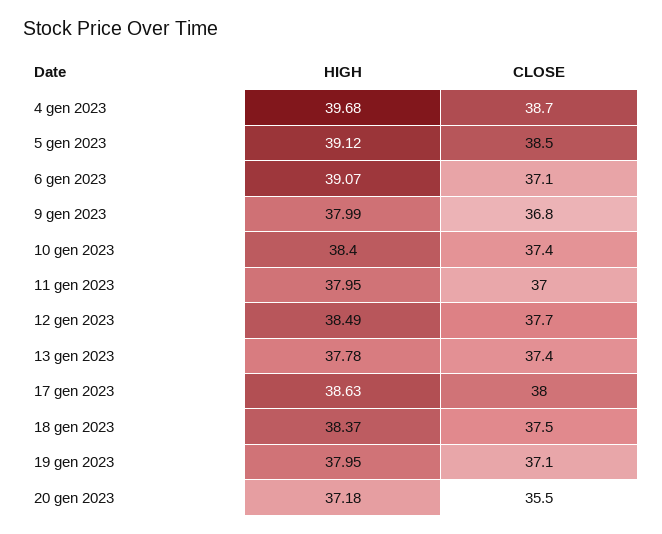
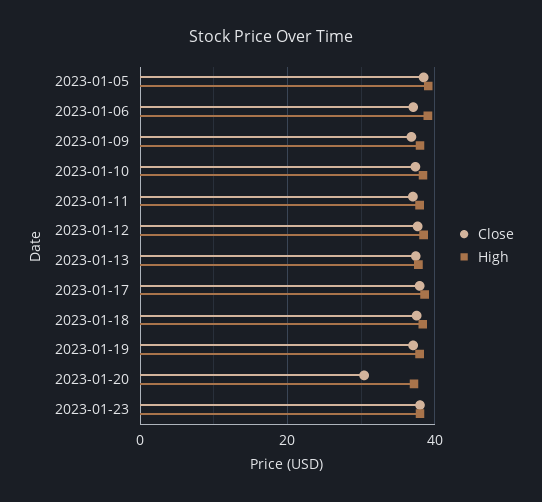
HIGH, 4 gen 2023: 39.68 -> none
CLOSE, 4 gen 2023: 38.7 -> none
CLOSE, 20 gen 2023: 35.5 -> 30
CLOSE, 2023-01-23: none -> 38
HIGH, 2023-01-23: none -> 38

